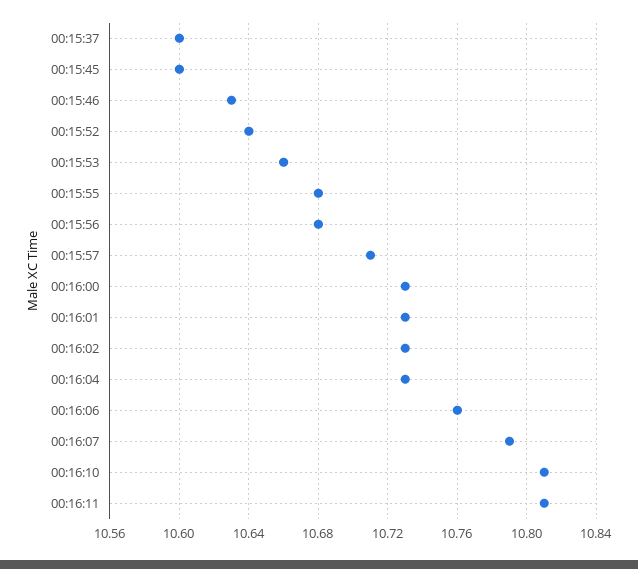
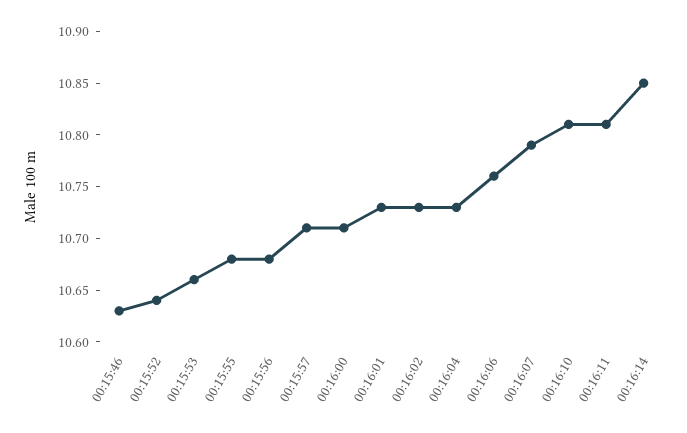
00:15:37: 10.6 -> none
00:15:45: 10.6 -> none
00:16:00: 10.73 -> 10.71
00:16:14: none -> 10.85

